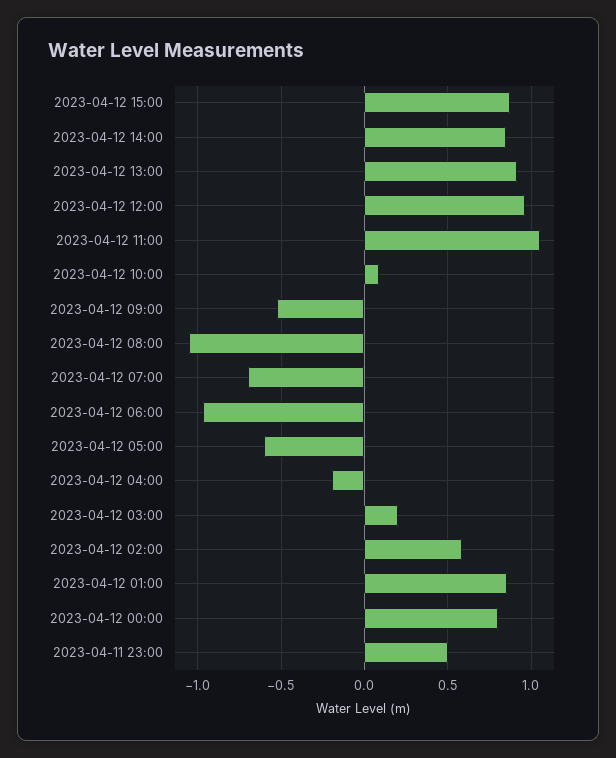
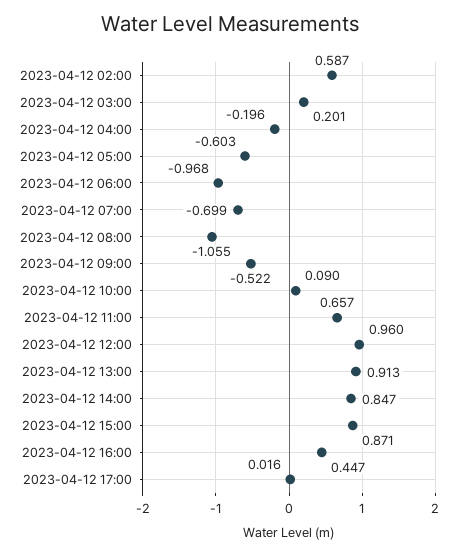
2023-04-12 11:00: 1.05 -> 0.657
2023-04-12 01:00: 0.85 -> none
2023-04-12 00:00: 0.8 -> none
2023-04-11 23:00: 0.5 -> none
2023-04-12 16:00: none -> 0.447
2023-04-12 17:00: none -> 0.016

